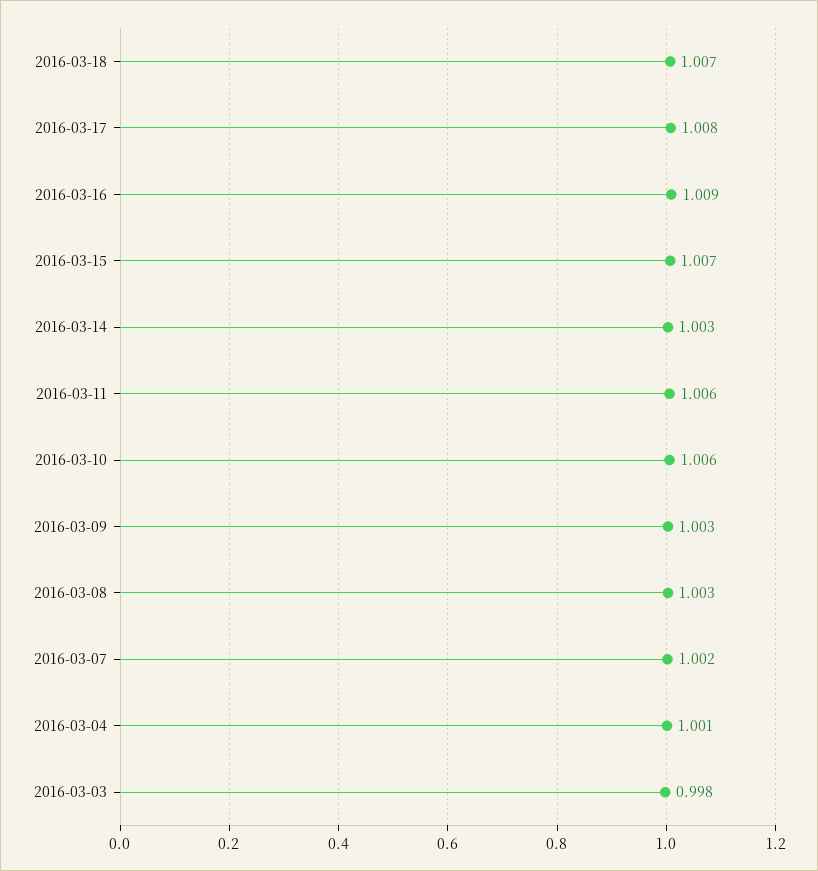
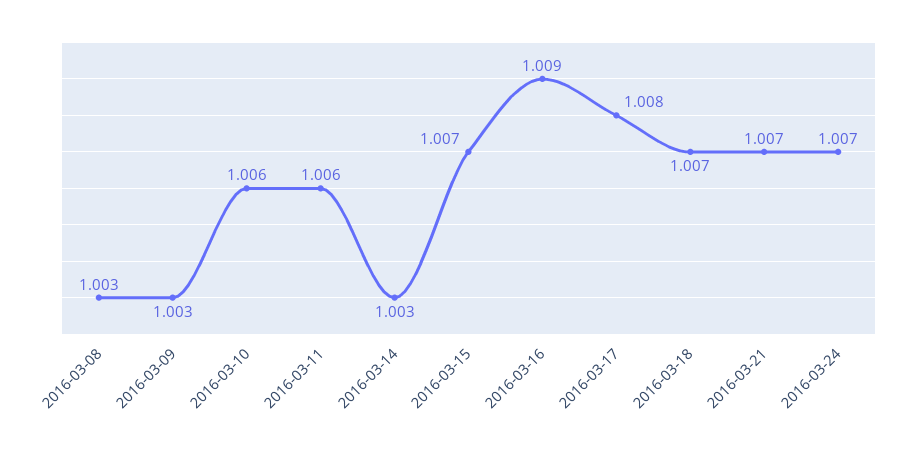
2016-03-07: 1.002 -> none
2016-03-04: 1.001 -> none
2016-03-03: 0.998 -> none
2016-03-21: none -> 1.007
2016-03-24: none -> 1.007

